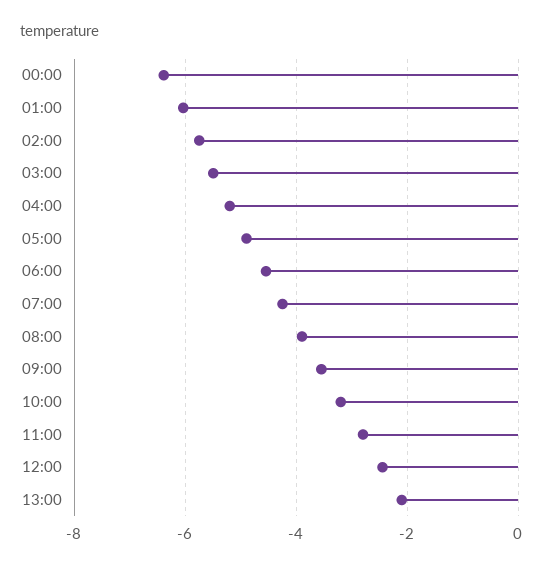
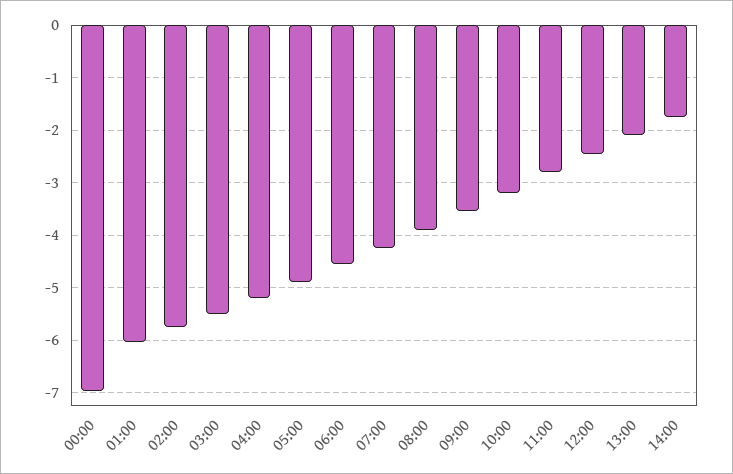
00:00: -6.4 -> -7
14:00: none -> -1.8

